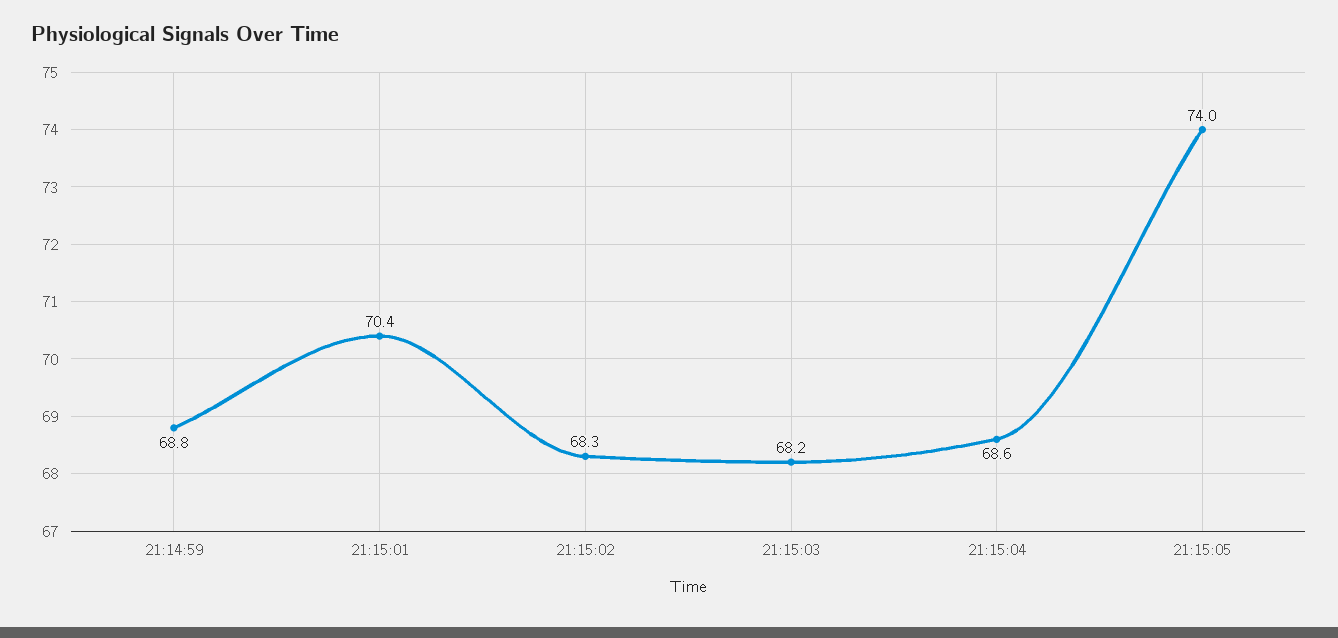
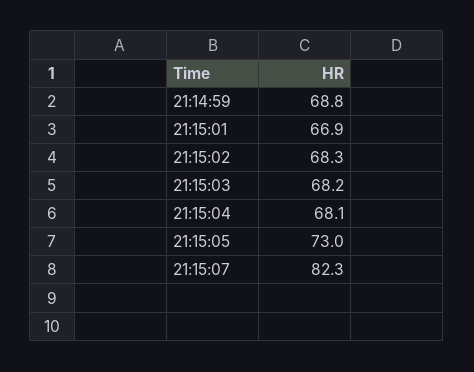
21:15:01: 70.4 -> 66.9
21:15:04: 68.6 -> 68.1
21:15:05: 74 -> 73
21:15:07: none -> 82.3

